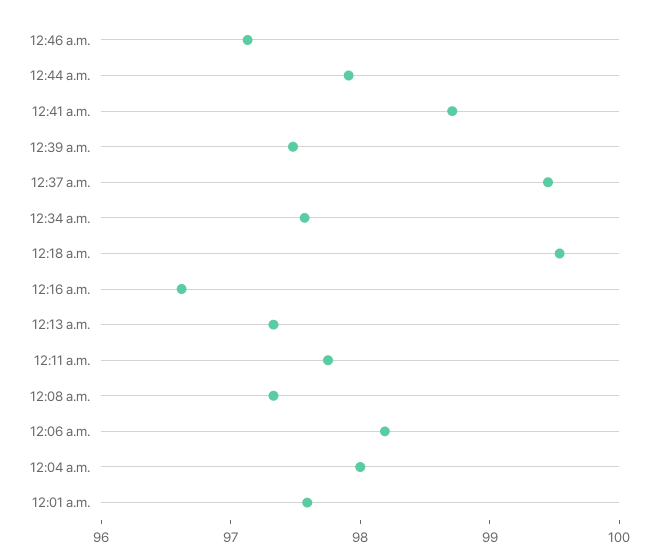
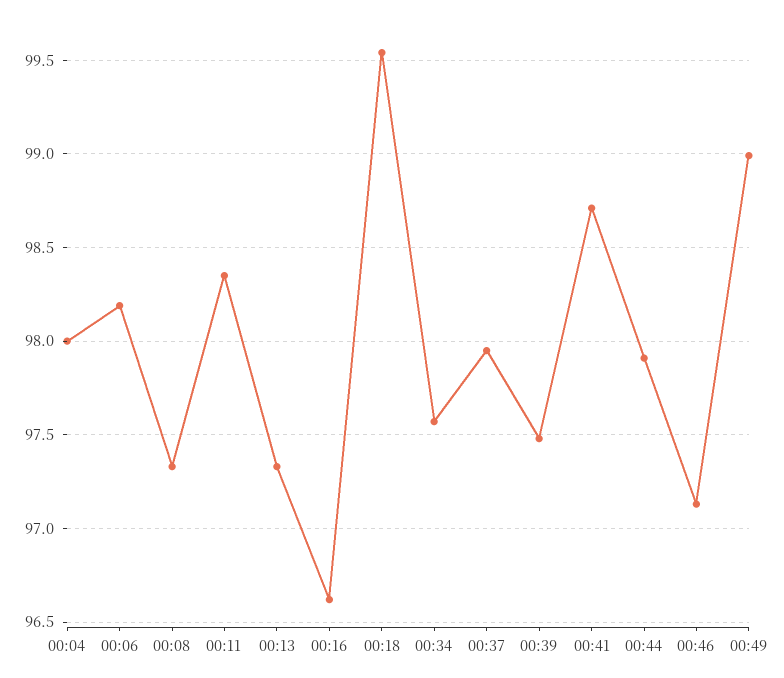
12:37 a.m.: 99.4 -> 97.95
12:11 a.m.: 97.8 -> 98.35
12:01 a.m.: 97.6 -> none
00:49: none -> 99

